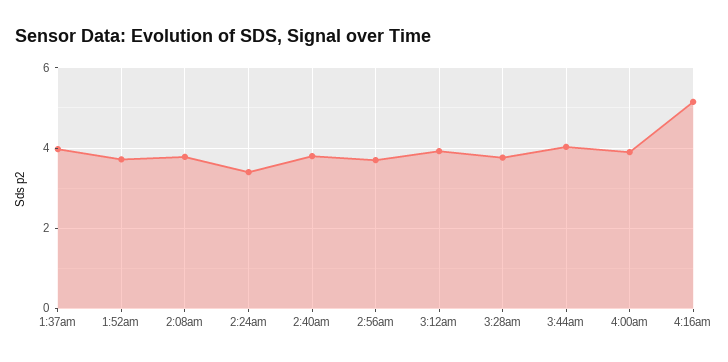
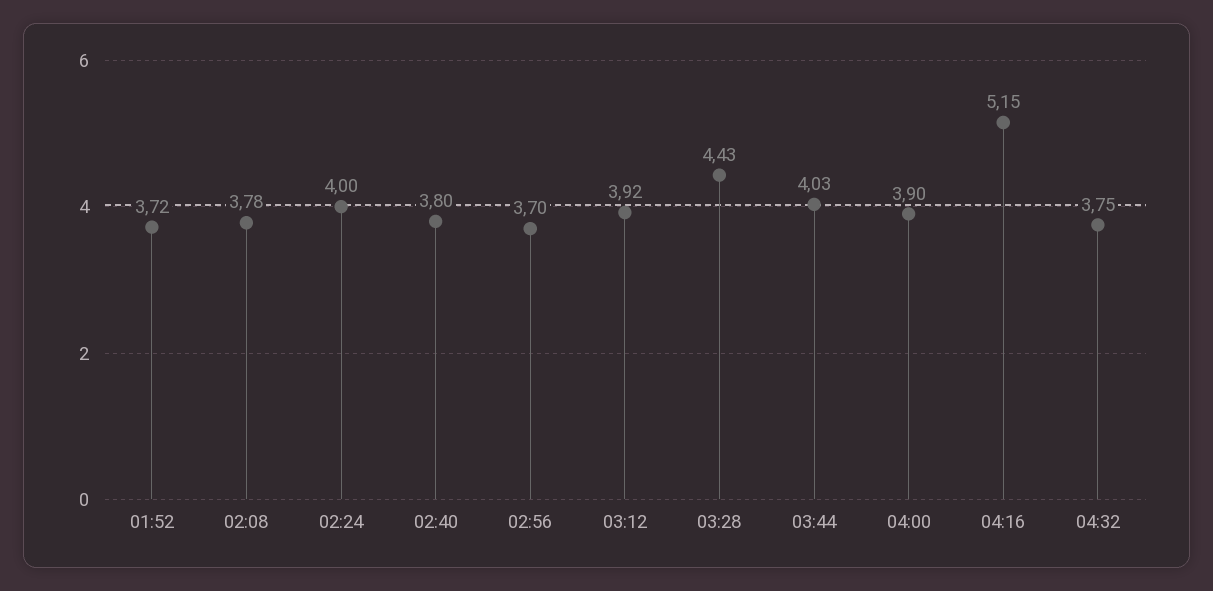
1:37am: 4 -> none
2:24am: 3.4 -> 4
3:28am: 3.8 -> 4.43
04:32: none -> 3.75

